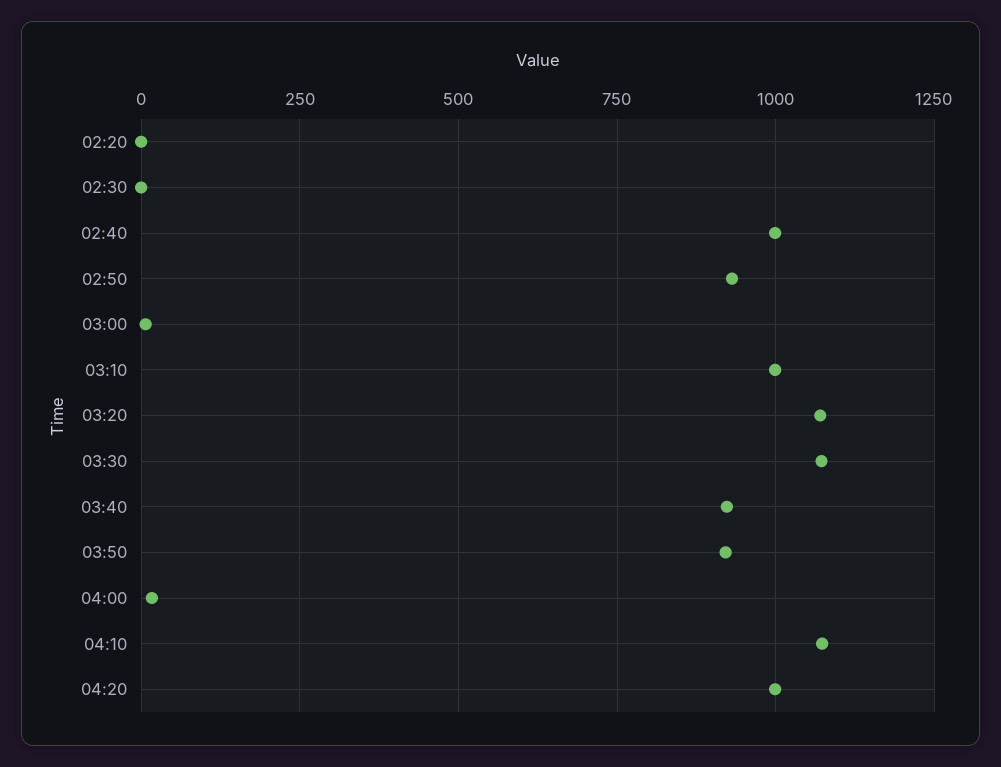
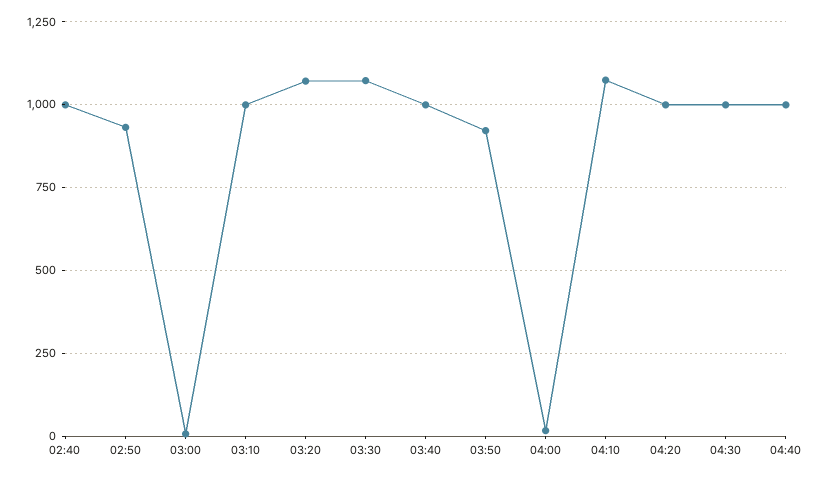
02:20: 0 -> none
02:30: 0 -> none
03:40: 925 -> 1000
04:30: none -> 1000
04:40: none -> 1000

